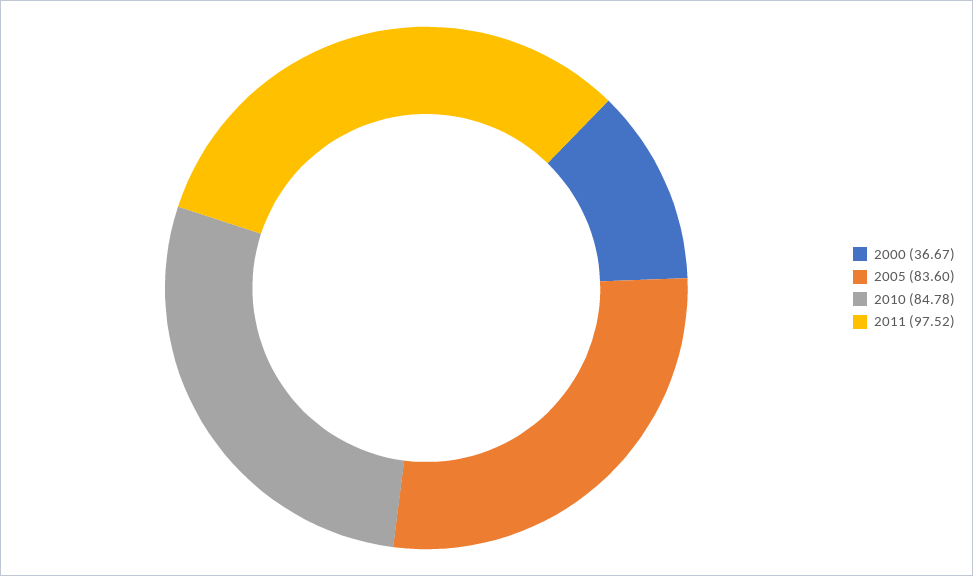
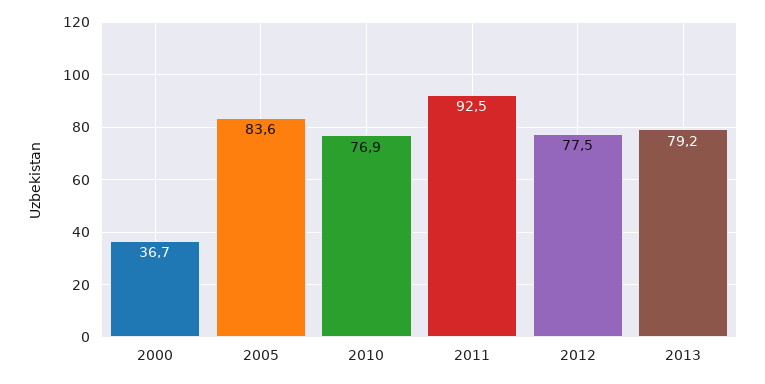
2010: 84.78 -> 76.9
2011: 97.52 -> 92.5
2012: none -> 77.5
2013: none -> 79.2

